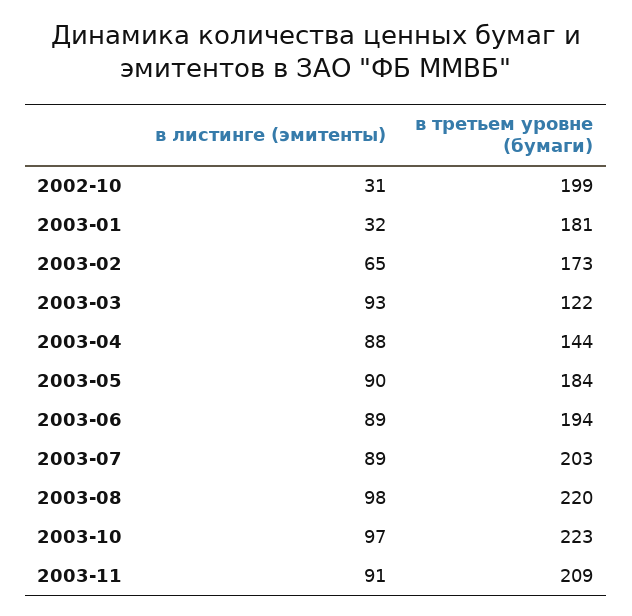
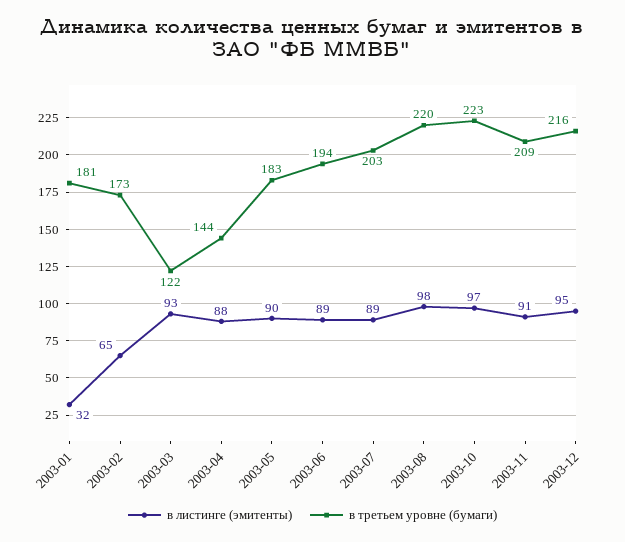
в листинге (эмитенты), 2002-10: 31 -> none
в третьем уровне (бумаги), 2002-10: 199 -> none
в третьем уровне (бумаги), 2003-05: 184 -> 183
в листинге (эмитенты), 2003-12: none -> 95
в третьем уровне (бумаги), 2003-12: none -> 216

